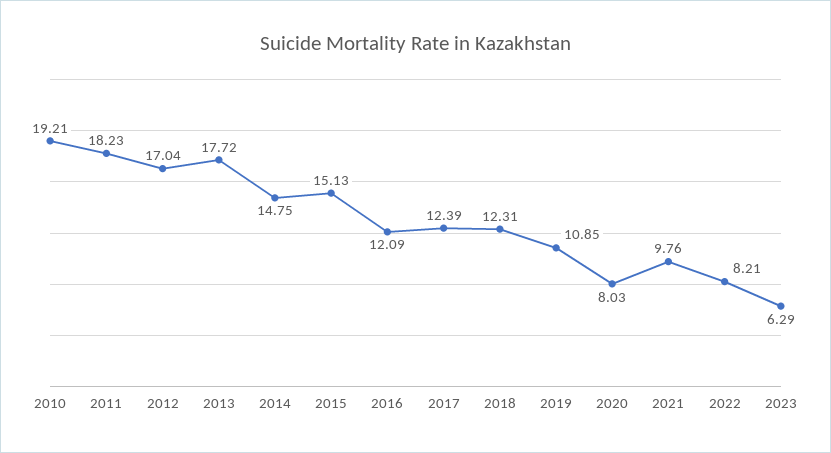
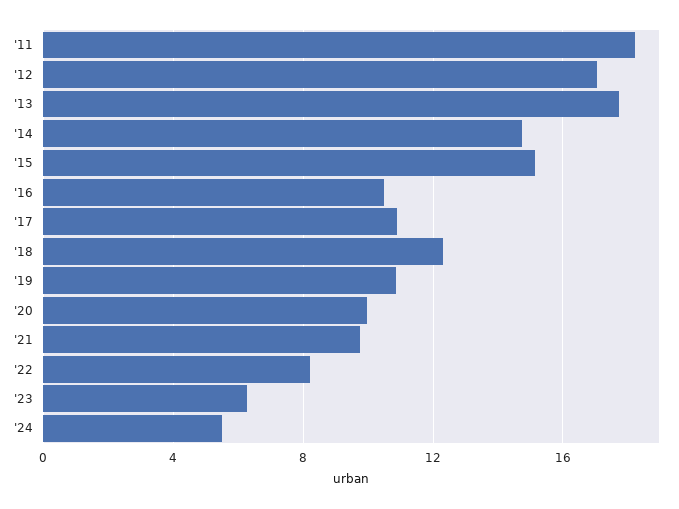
2010: 19.21 -> none
2016: 12.09 -> 10.5
2017: 12.39 -> 11
2020: 8.03 -> 10
'24: none -> 5.5

